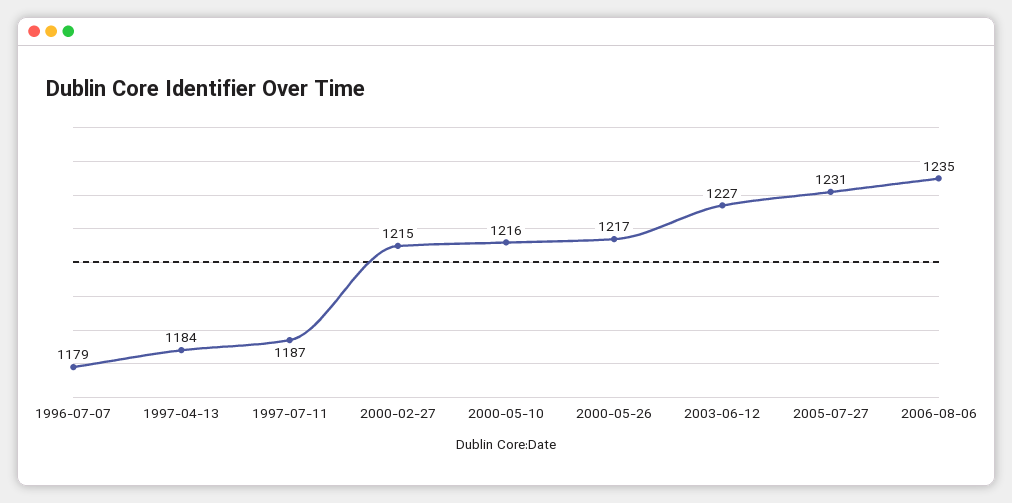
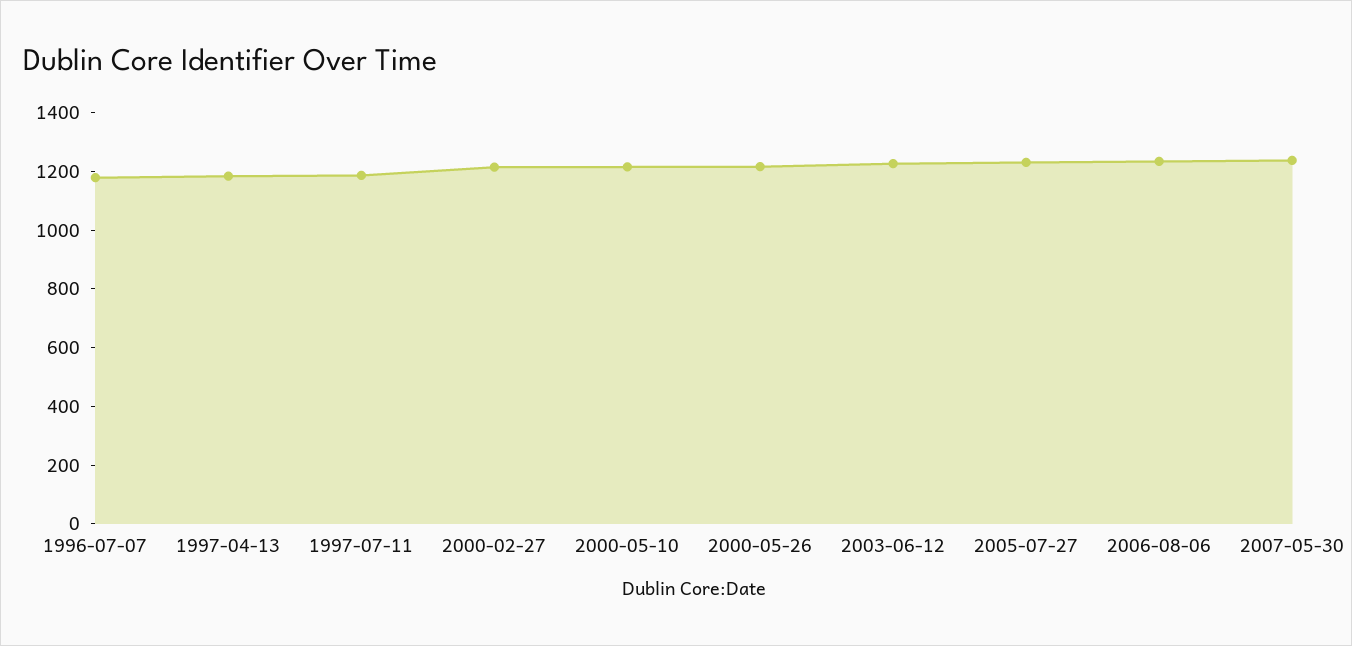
2007-05-30: none -> 1250

